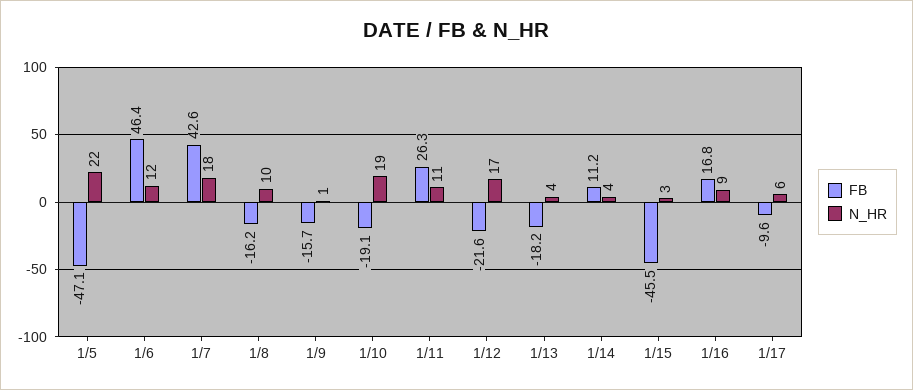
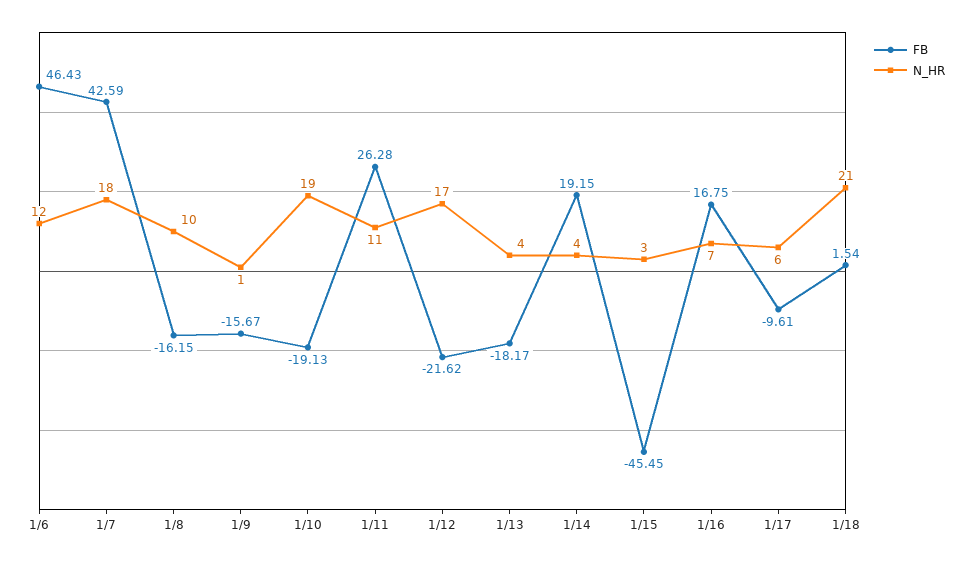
FB, 1/5: -47.1 -> none
N_HR, 1/5: 22 -> none
FB, 1/14: 11.2 -> 19.15
N_HR, 1/16: 9 -> 7
FB, 1/18: none -> 1.54
N_HR, 1/18: none -> 21

